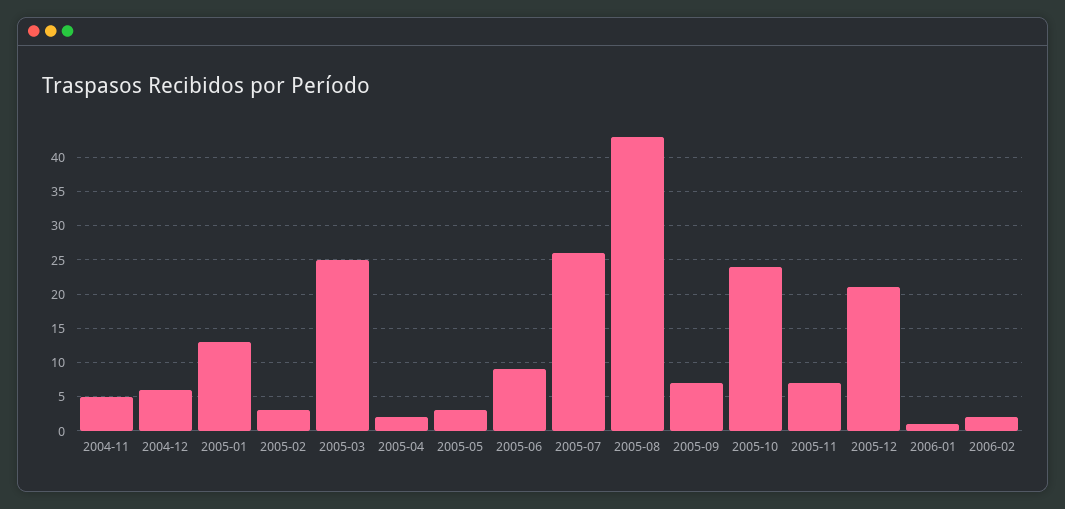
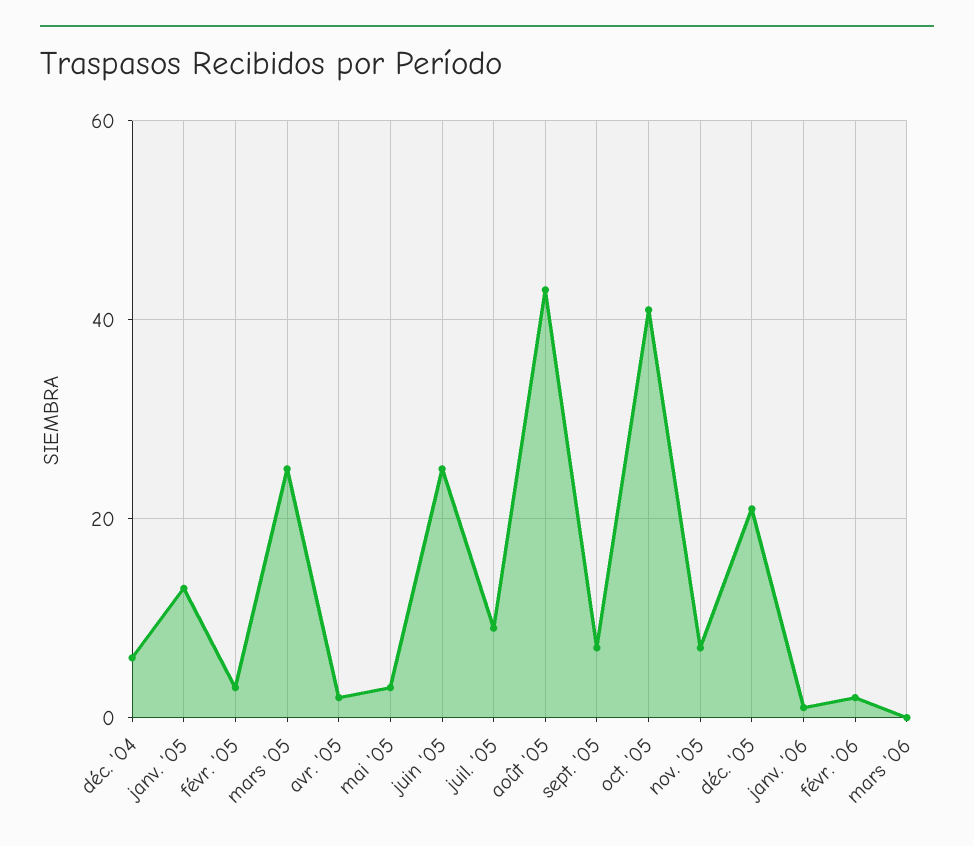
2004-11: 5 -> none
2005-06: 9 -> 25
2005-07: 26 -> 10
2005-10: 24 -> 40
mars '06: none -> 0

